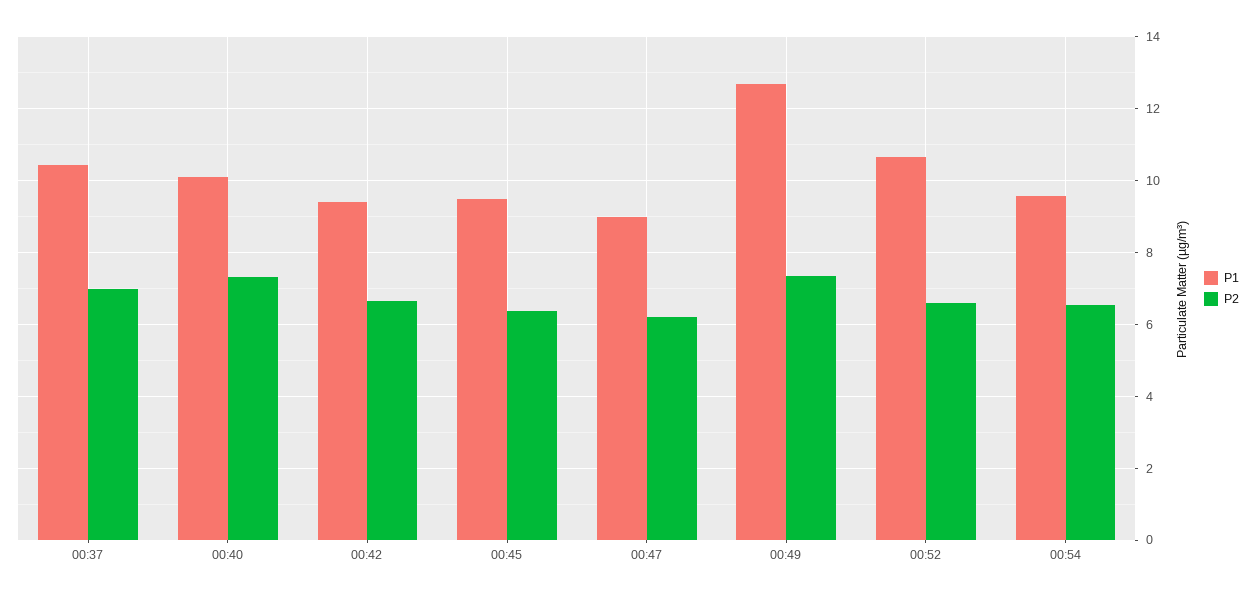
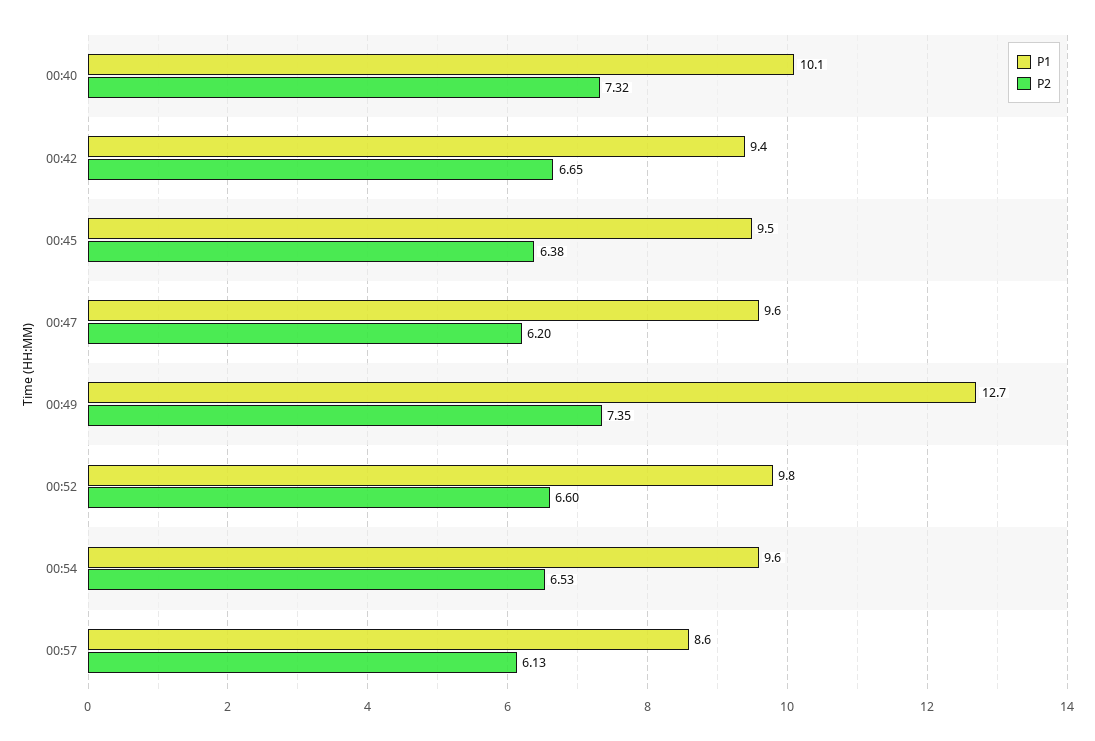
P1, 00:37: 10.4 -> none
P2, 00:37: 7 -> none
P1, 00:47: 9 -> 9.6
P1, 00:52: 10.6 -> 9.8
P1, 00:57: none -> 8.6
P2, 00:57: none -> 6.13

